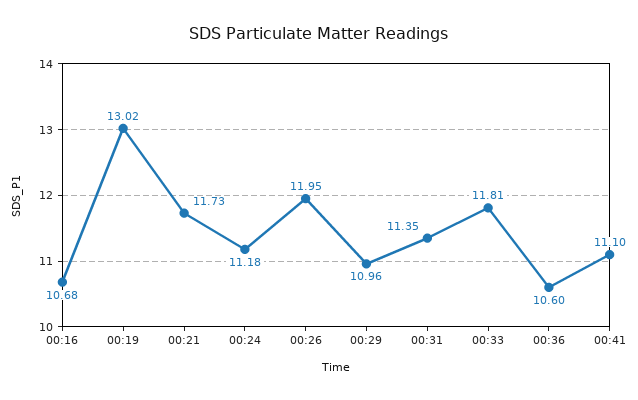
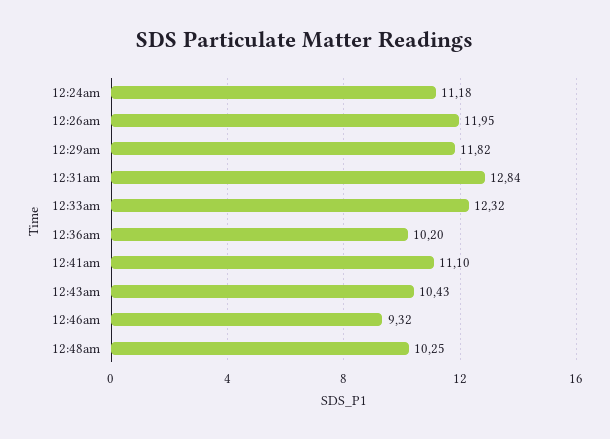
00:16: 10.68 -> none
00:19: 13.02 -> none
00:21: 11.73 -> none
00:29: 10.96 -> 11.82
00:31: 11.35 -> 12.84
00:33: 11.81 -> 12.32
00:36: 10.6 -> 10.2
12:43am: none -> 10.43
12:46am: none -> 9.32
12:48am: none -> 10.25

